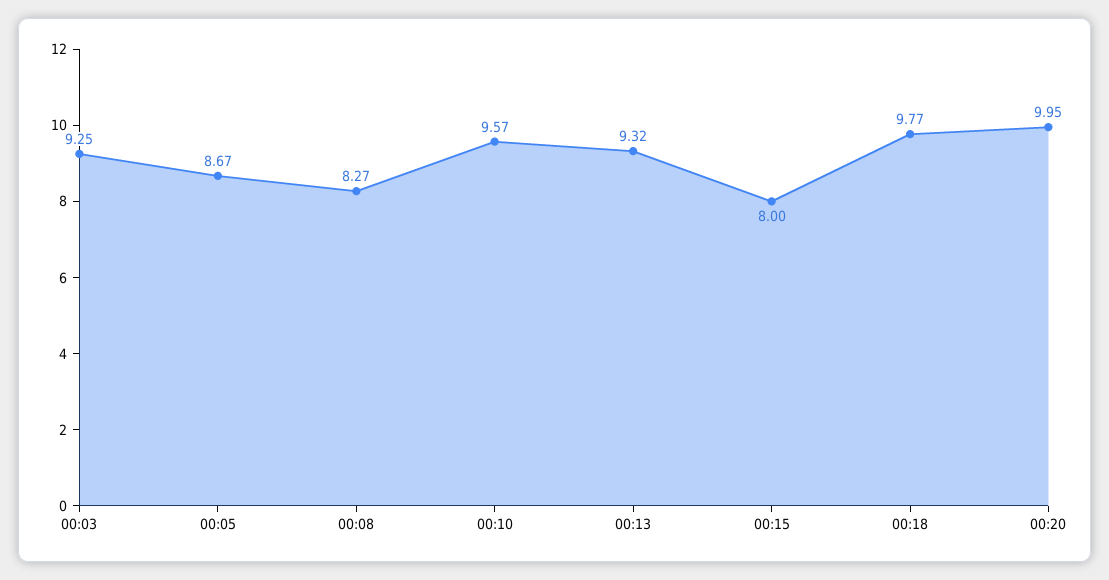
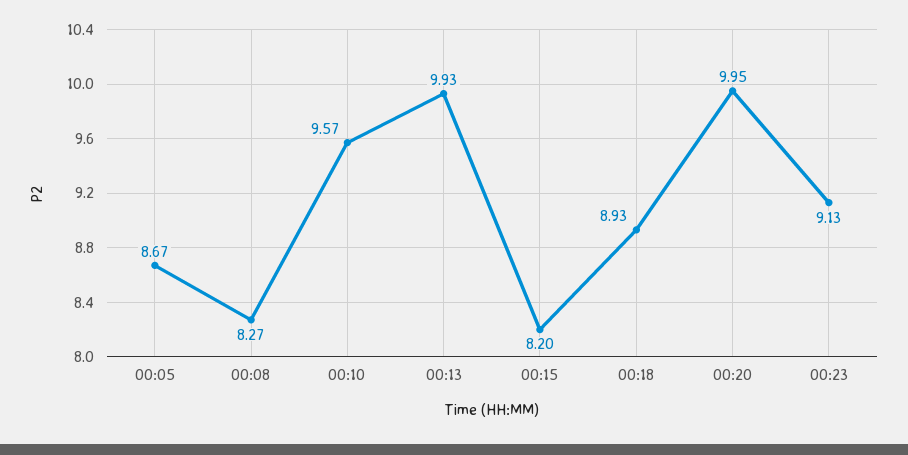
00:03: 9.25 -> none
00:13: 9.32 -> 9.93
00:15: 8 -> 8.2
00:18: 9.77 -> 8.93
00:23: none -> 9.13

